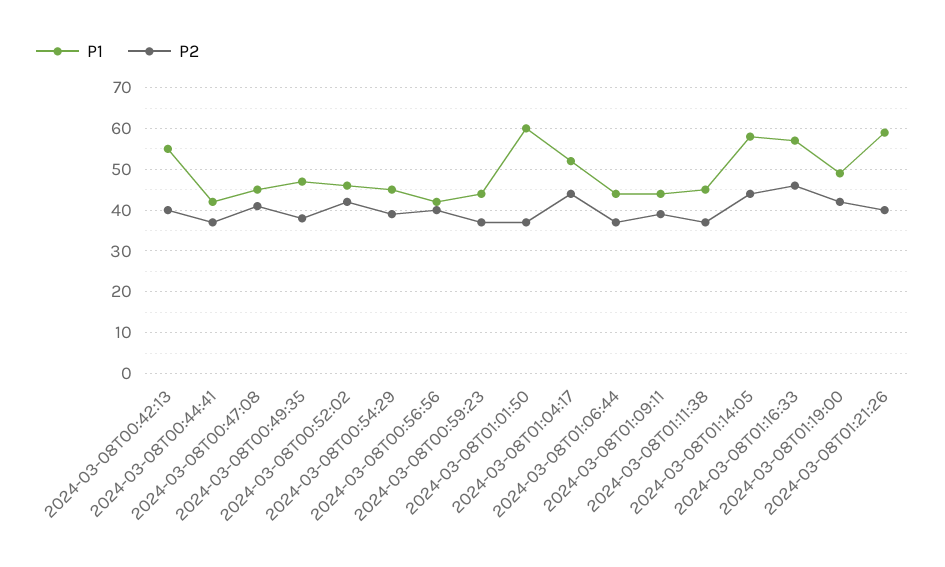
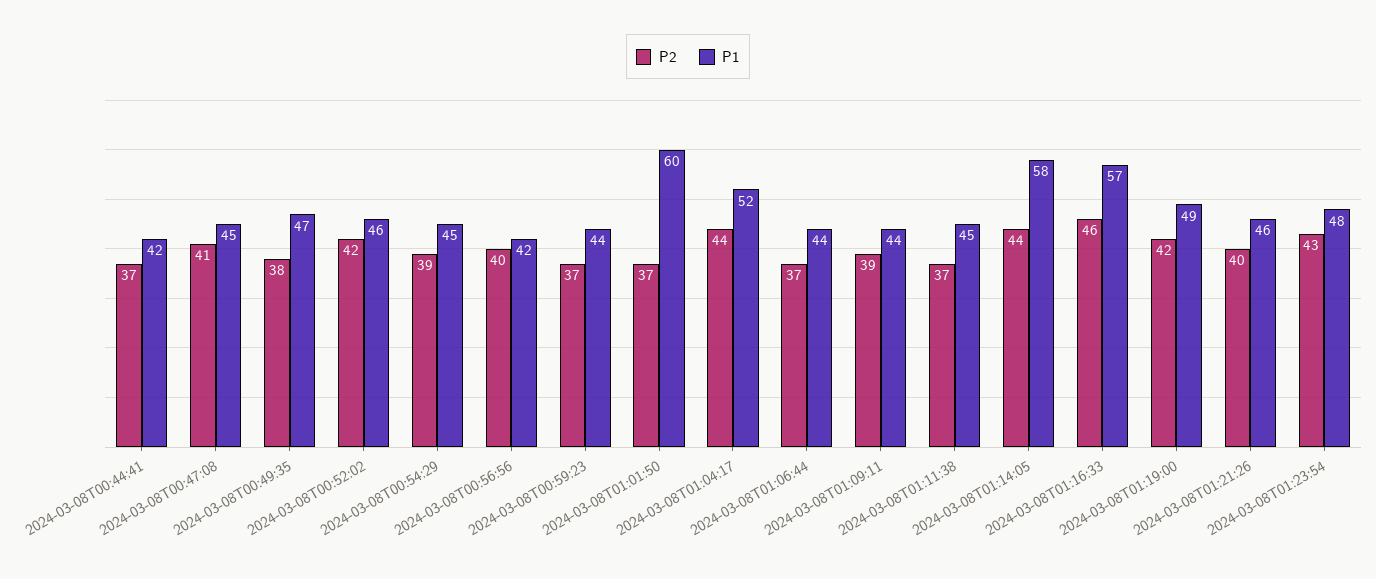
P1, 2024-03-08T00:42:13: 55 -> none
P2, 2024-03-08T00:42:13: 40 -> none
P1, 2024-03-08T01:21:26: 60 -> 46
P2, 2024-03-08T01:23:54: none -> 43
P1, 2024-03-08T01:23:54: none -> 48

